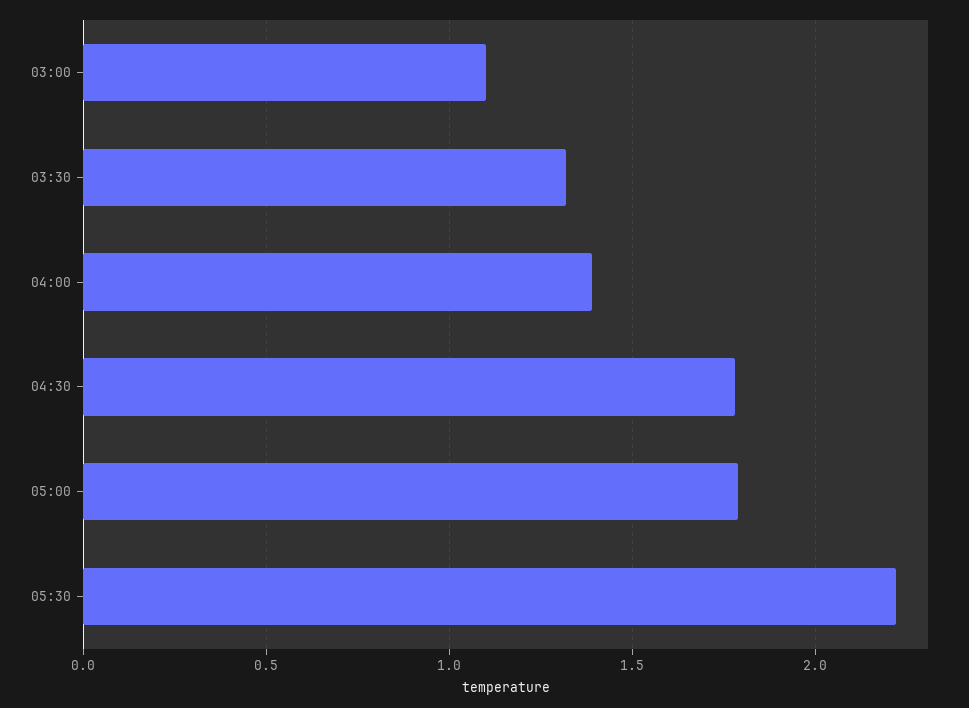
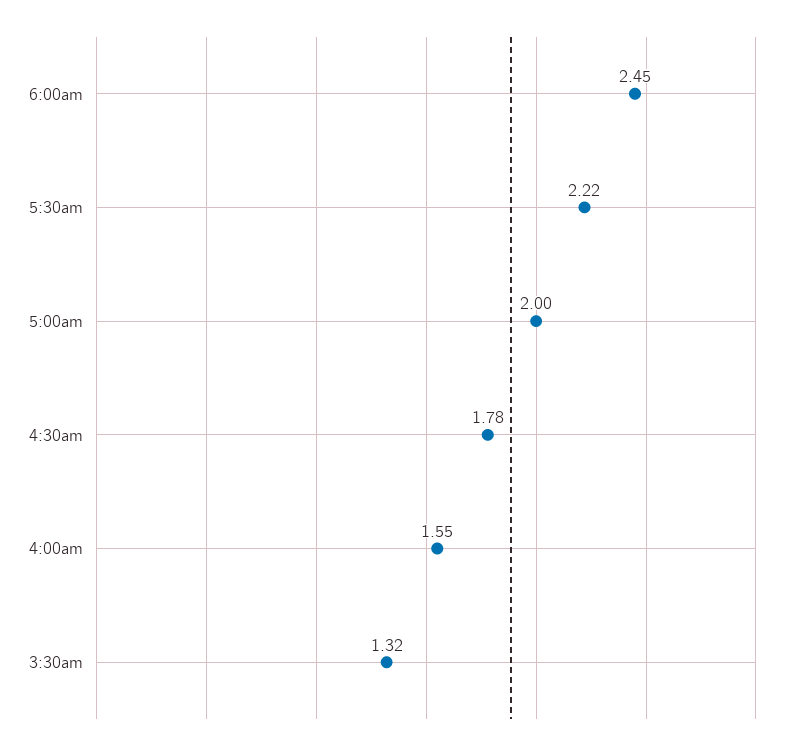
03:00: 1.1 -> none
04:00: 1.4 -> 1.55
05:00: 1.8 -> 2
6:00am: none -> 2.45

